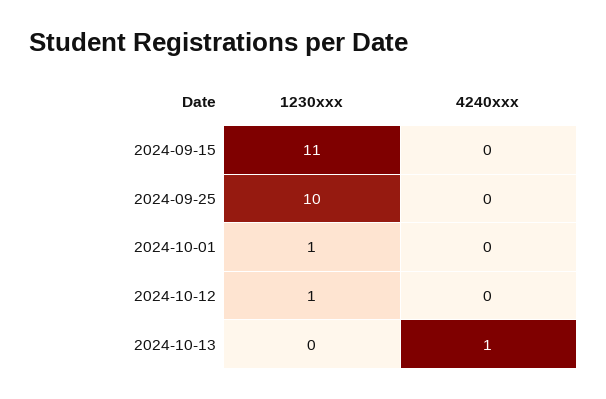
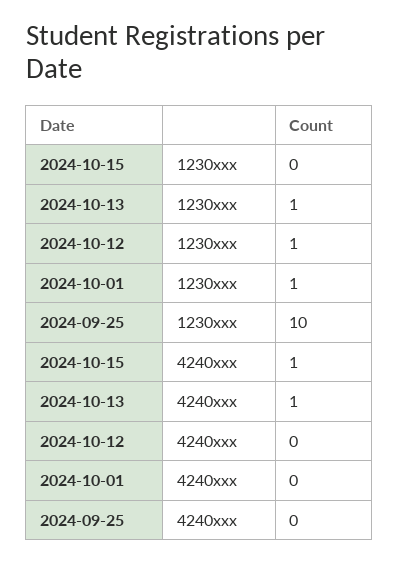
1230xxx, 2024-09-15: 11 -> none
4240xxx, 2024-09-15: 0 -> none
1230xxx, 2024-10-13: 0 -> 1
1230xxx, 2024-10-15: none -> 0
4240xxx, 2024-10-15: none -> 1

